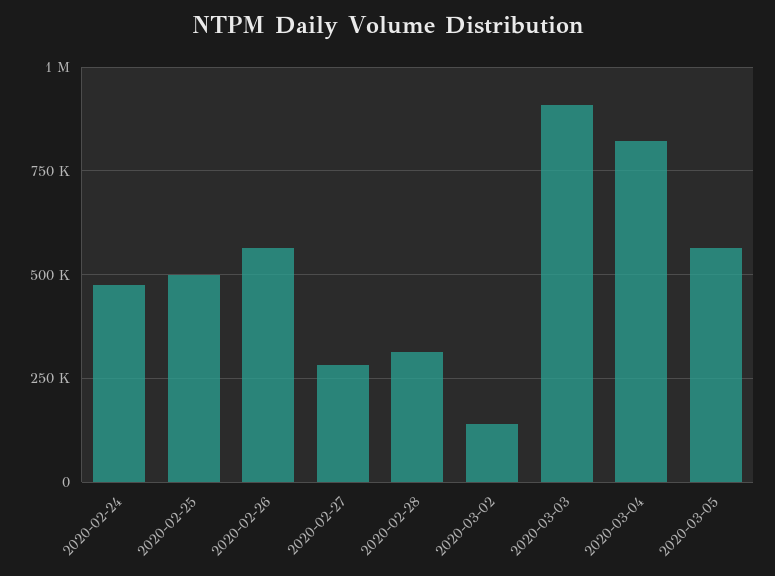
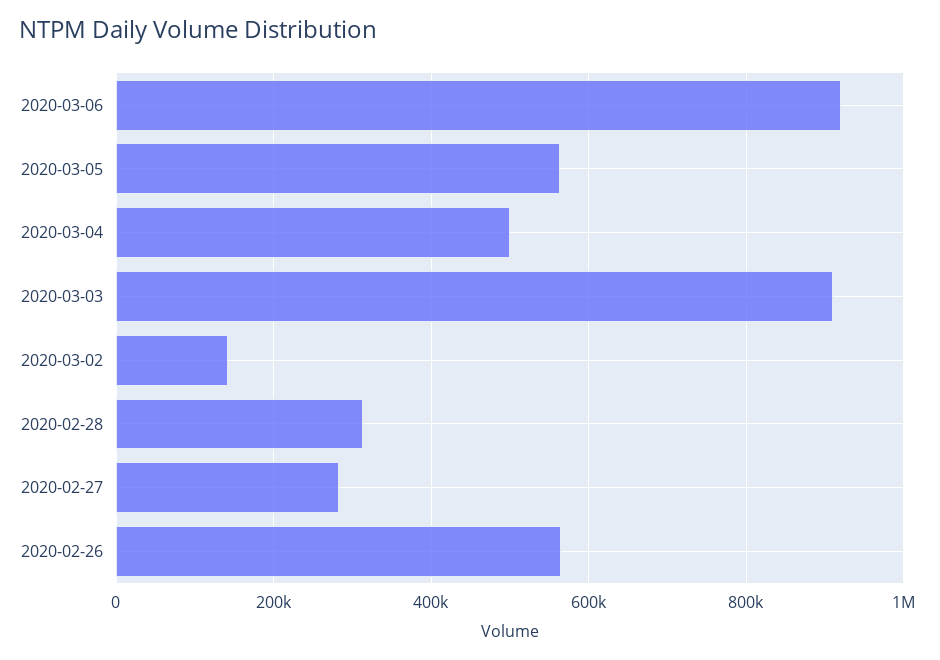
2020-02-24: 475000 -> none
2020-02-25: 500000 -> none
2020-03-04: 825000 -> 500000
2020-03-06: none -> 920000

